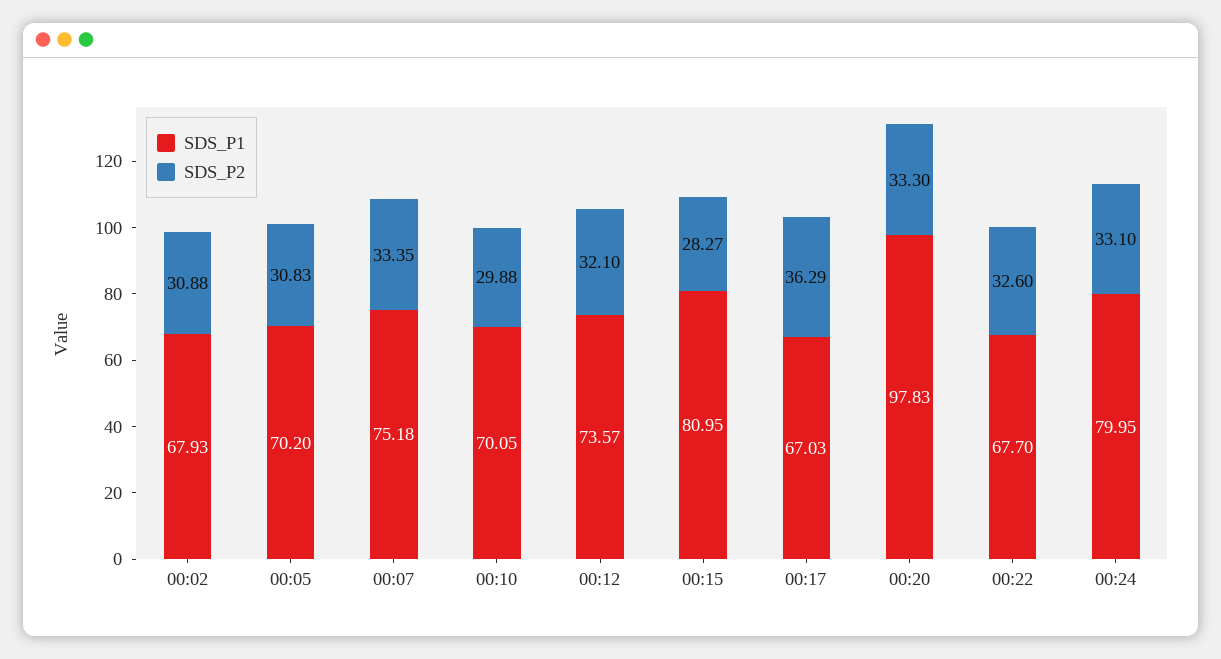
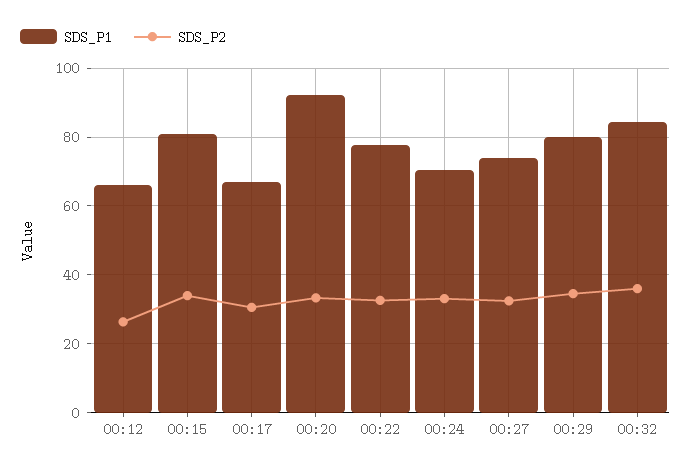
SDS_P1, 00:02: 67.93 -> none
SDS_P2, 00:02: 30.88 -> none
SDS_P1, 00:05: 70.2 -> none
SDS_P2, 00:05: 30.83 -> none
SDS_P1, 00:07: 75.18 -> none
SDS_P2, 00:07: 33.35 -> none
SDS_P1, 00:10: 70.05 -> none
SDS_P2, 00:10: 29.88 -> none
SDS_P1, 00:12: 73.57 -> 66
SDS_P2, 00:12: 32.1 -> 26
SDS_P2, 00:15: 28.27 -> 34
SDS_P2, 00:17: 36.29 -> 30
SDS_P1, 00:20: 97.83 -> 92
SDS_P1, 00:22: 67.7 -> 78
SDS_P1, 00:24: 79.95 -> 70
SDS_P1, 00:27: none -> 74
SDS_P2, 00:27: none -> 32
SDS_P1, 00:29: none -> 80
SDS_P2, 00:29: none -> 34
SDS_P1, 00:32: none -> 84
SDS_P2, 00:32: none -> 36

